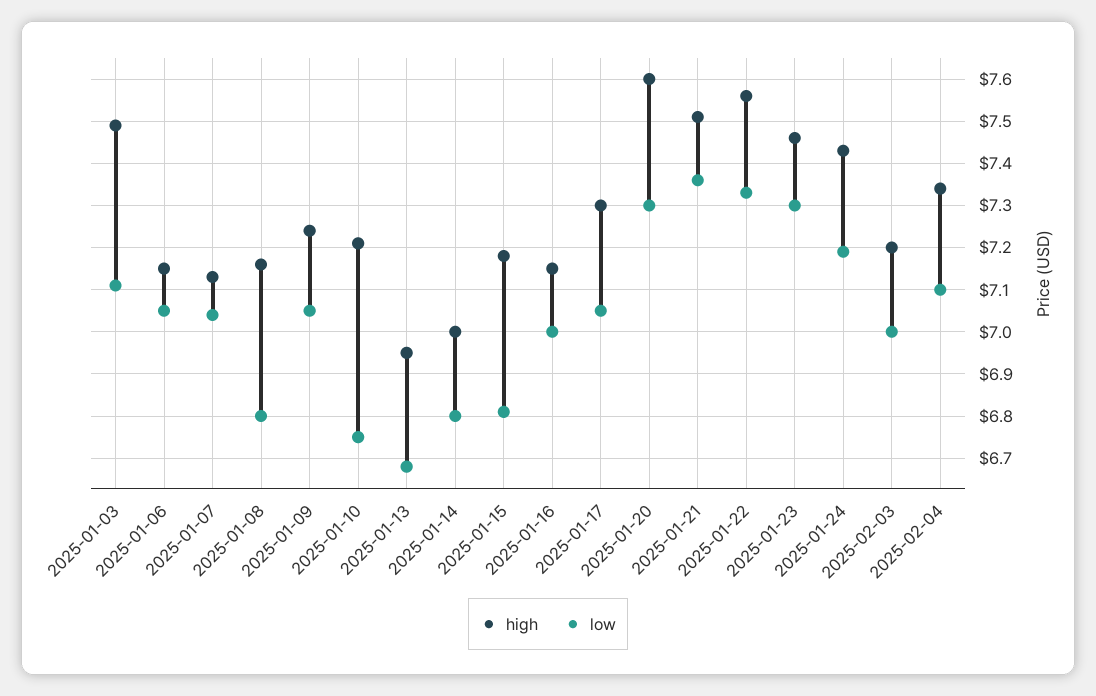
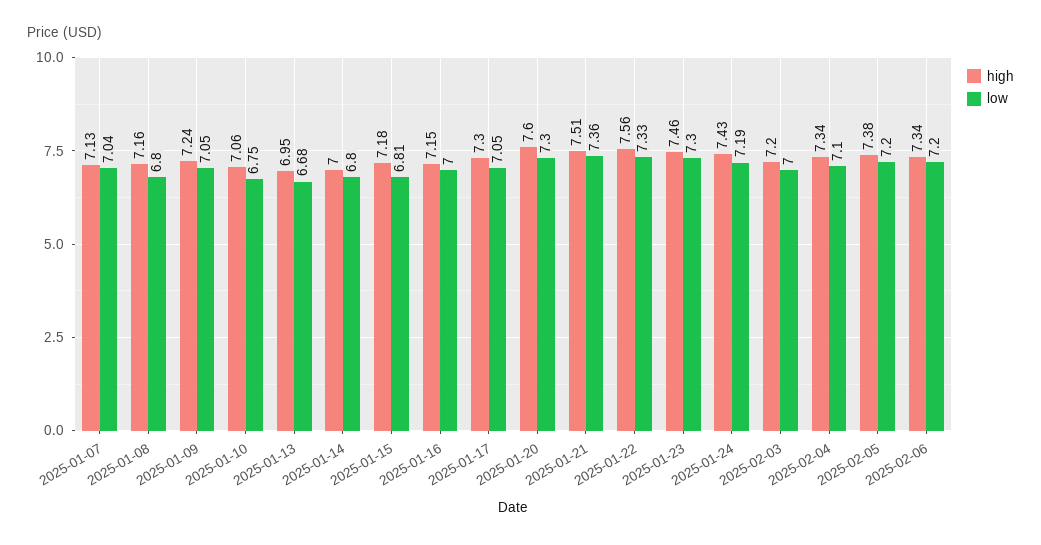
high, 2025-01-03: 7.5 -> none
low, 2025-01-03: 7.1 -> none
high, 2025-01-06: 7.15 -> none
low, 2025-01-06: 7.05 -> none
high, 2025-01-10: 7.2 -> 7.06
high, 2025-02-05: none -> 7.38
low, 2025-02-05: none -> 7.2
high, 2025-02-06: none -> 7.34
low, 2025-02-06: none -> 7.2

